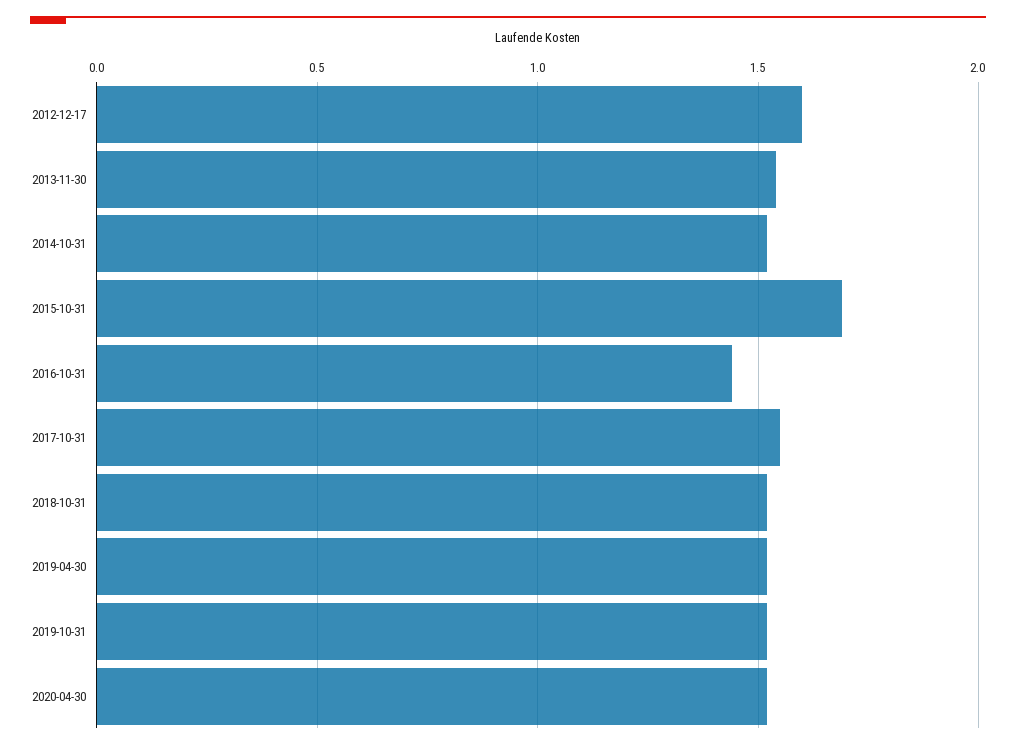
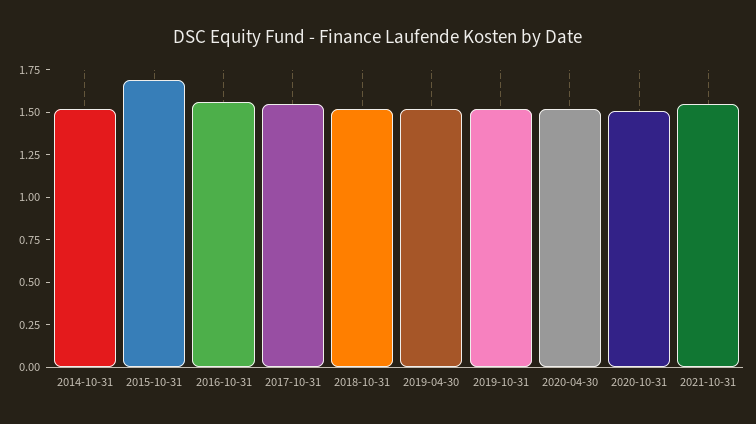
2012-12-17: 1.6 -> none
2013-11-30: 1.55 -> none
2016-10-31: 1.45 -> 1.55
2020-10-31: none -> 1.5
2021-10-31: none -> 1.55

